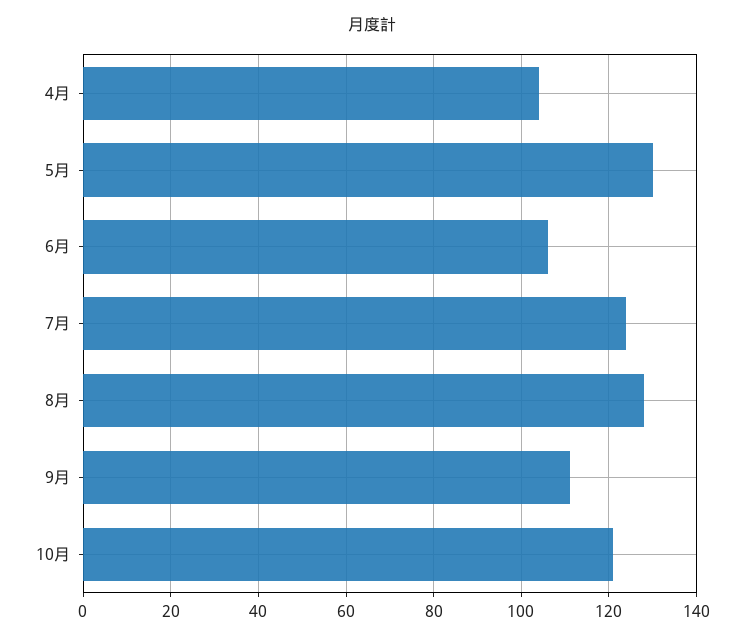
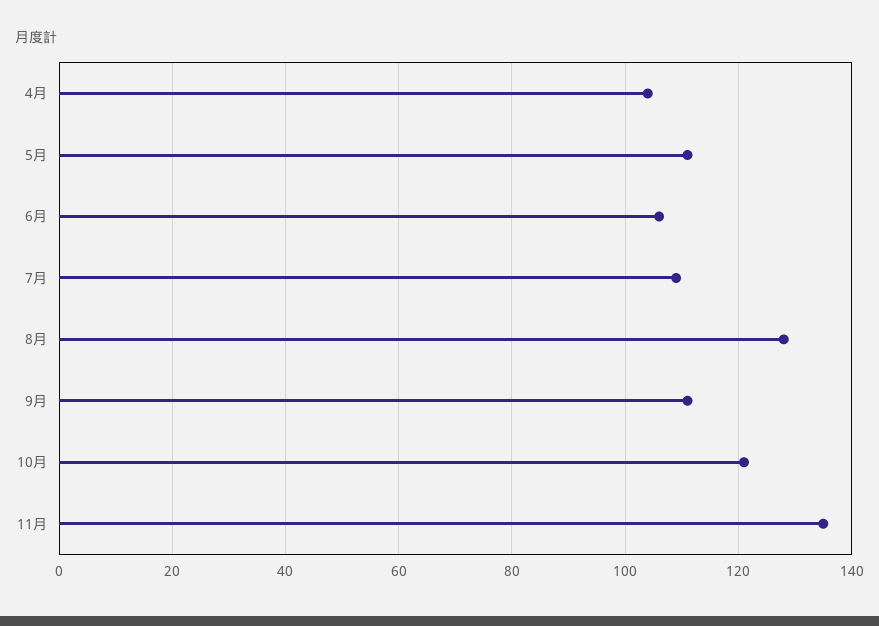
5月: 130 -> 110
7月: 125 -> 110
11月: none -> 135

